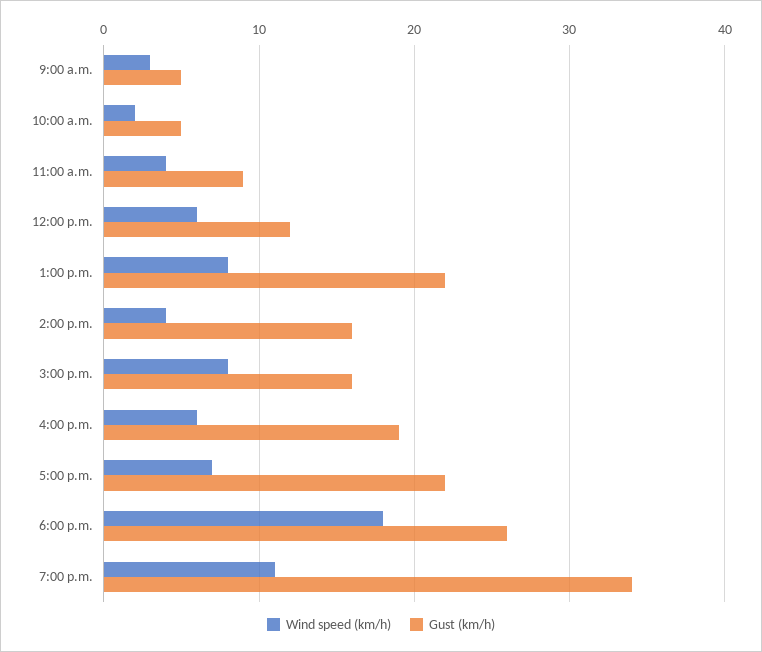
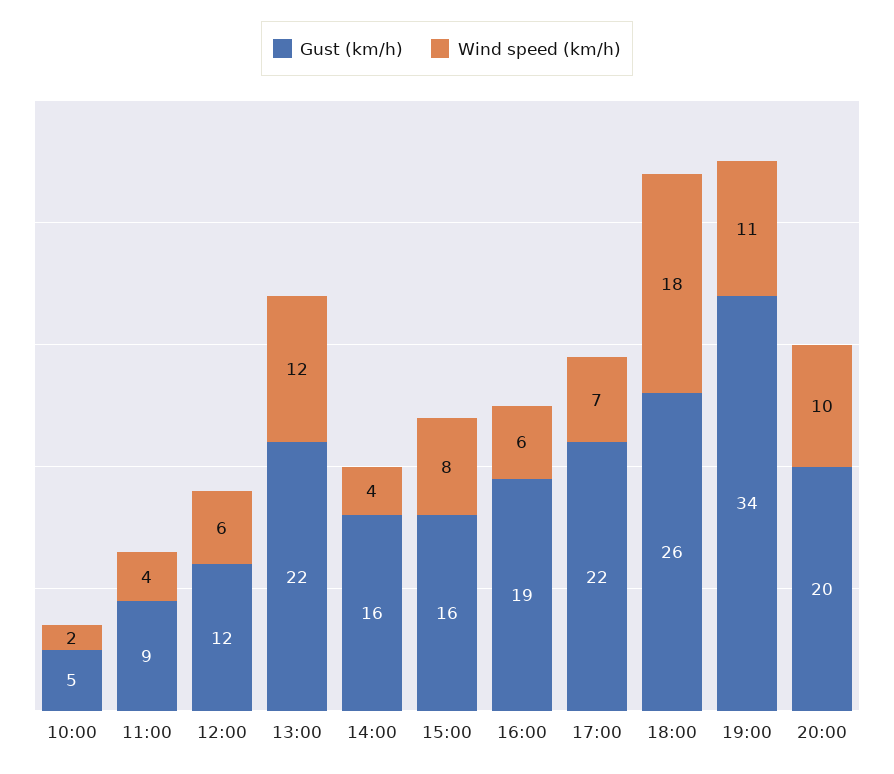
Wind speed (km/h), 9:00 a.m.: 3 -> none
Gust (km/h), 9:00 a.m.: 5 -> none
Wind speed (km/h), 1:00 p.m.: 8 -> 12
Gust (km/h), 20:00: none -> 20
Wind speed (km/h), 20:00: none -> 10

